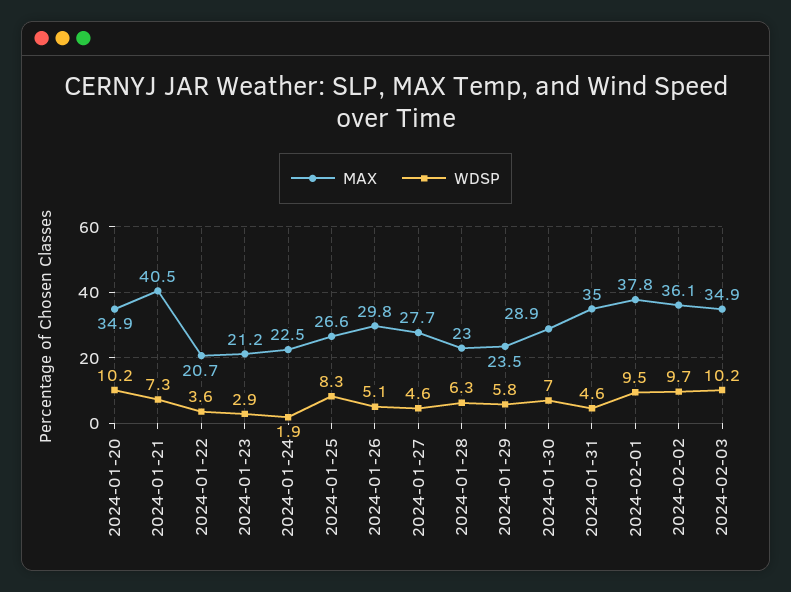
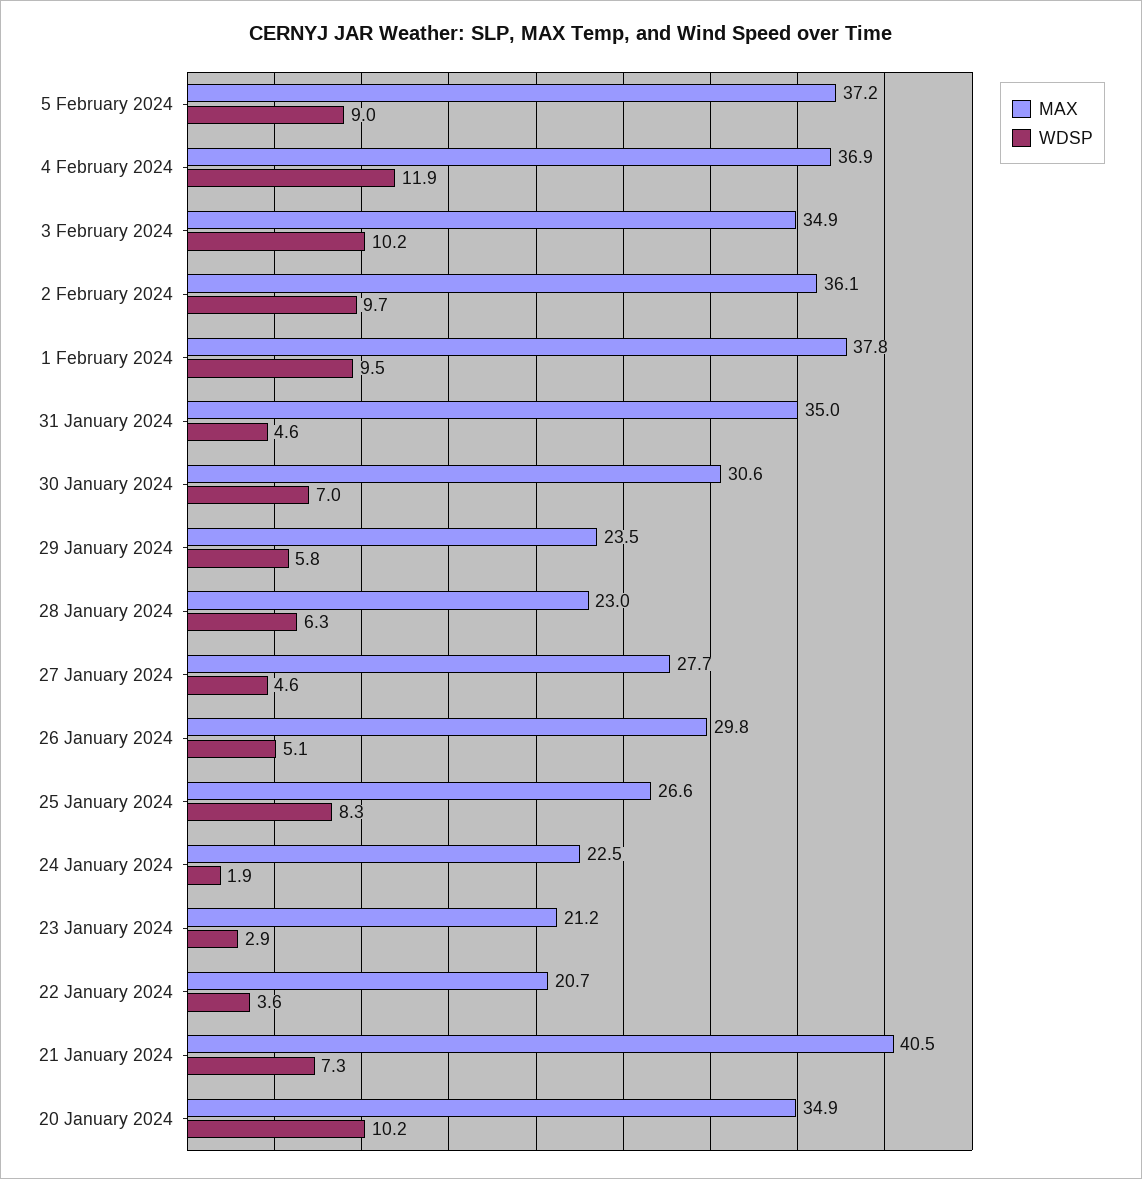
MAX, 2024-01-30: 28.9 -> 30.6
MAX, 5 February 2024: none -> 37.2
WDSP, 5 February 2024: none -> 9
MAX, 4 February 2024: none -> 36.9
WDSP, 4 February 2024: none -> 11.9

